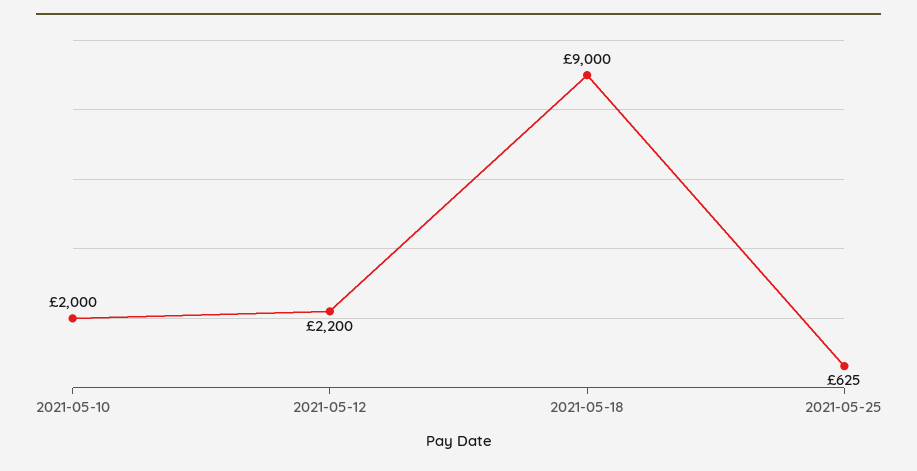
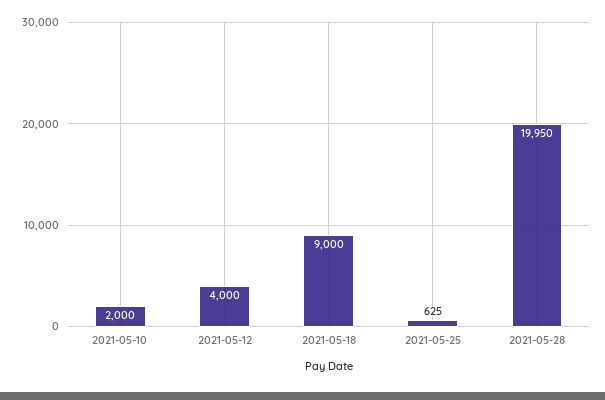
2021-05-12: 2200 -> 4000
2021-05-28: none -> 19950

